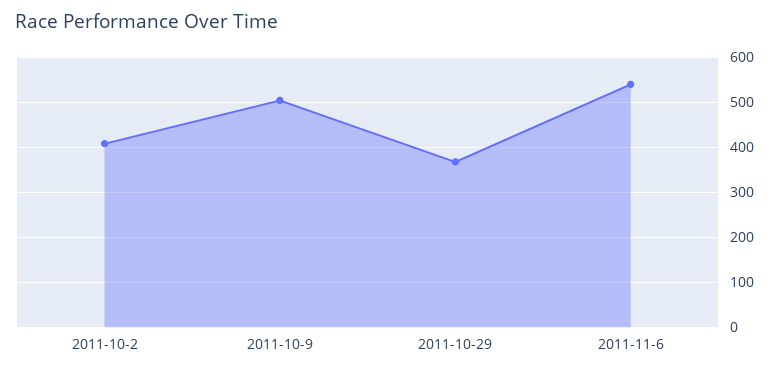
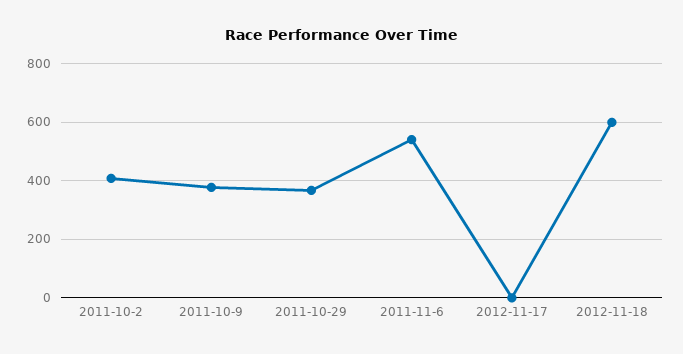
2011-10-9: 500 -> 375
2012-11-17: none -> 0
2012-11-18: none -> 600

